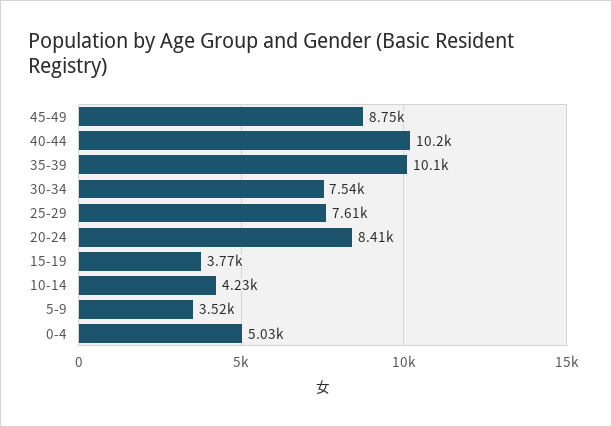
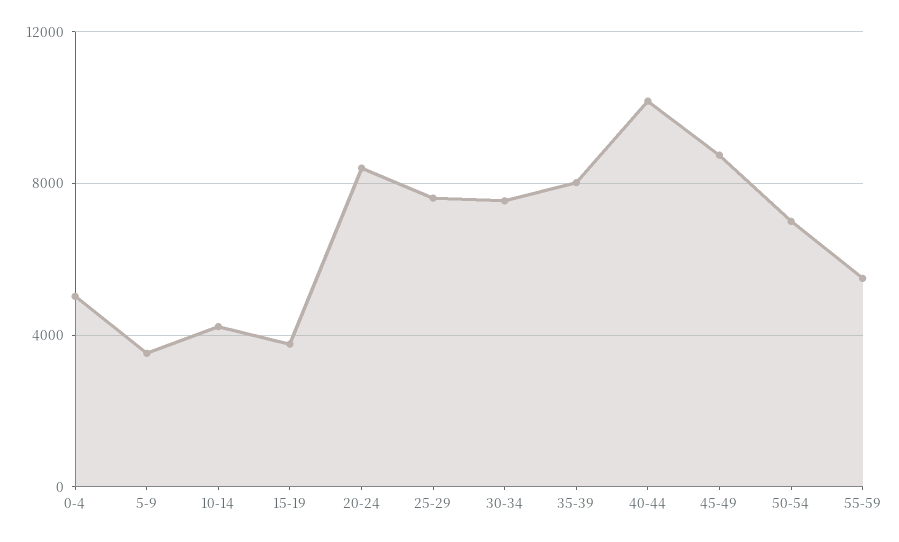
35-39: 10100 -> 8000
50-54: none -> 7000
55-59: none -> 5500

